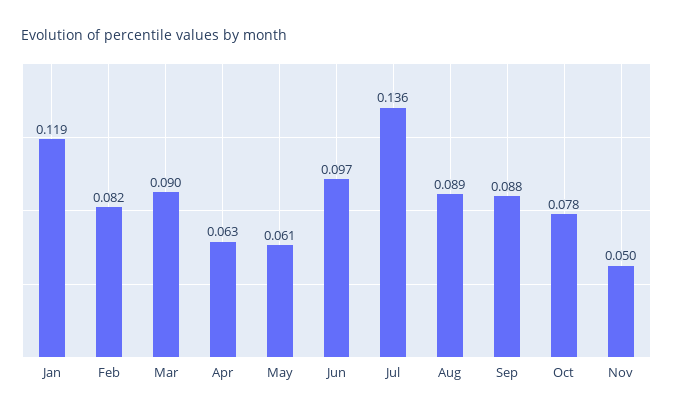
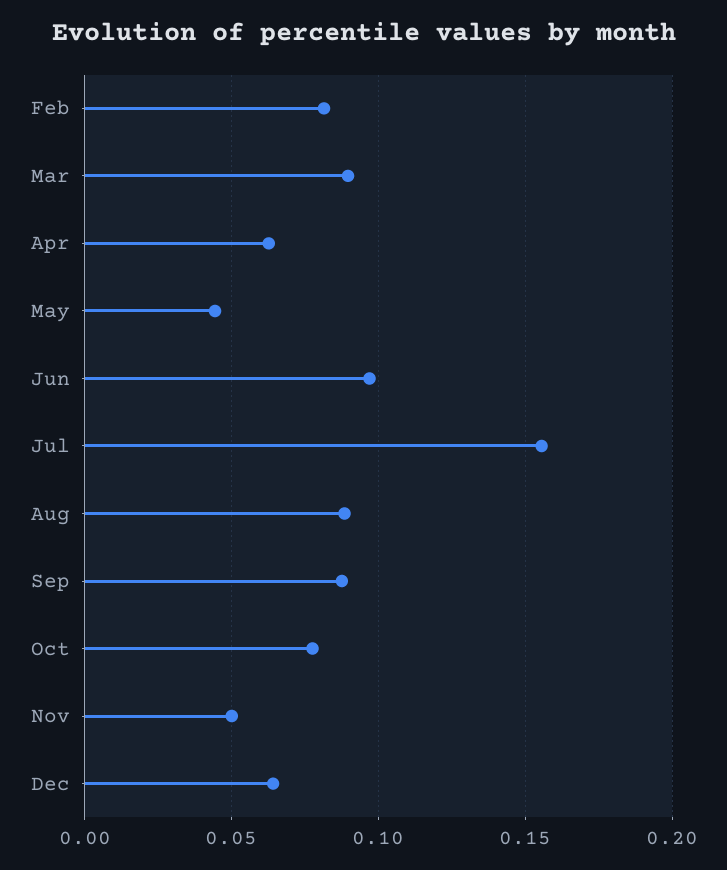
Jan: 0.119 -> none
May: 0.061 -> 0.045
Jul: 0.136 -> 0.155
Dec: none -> 0.065

